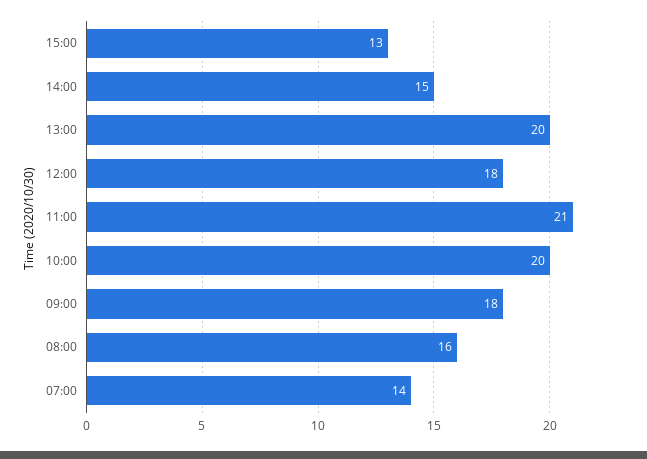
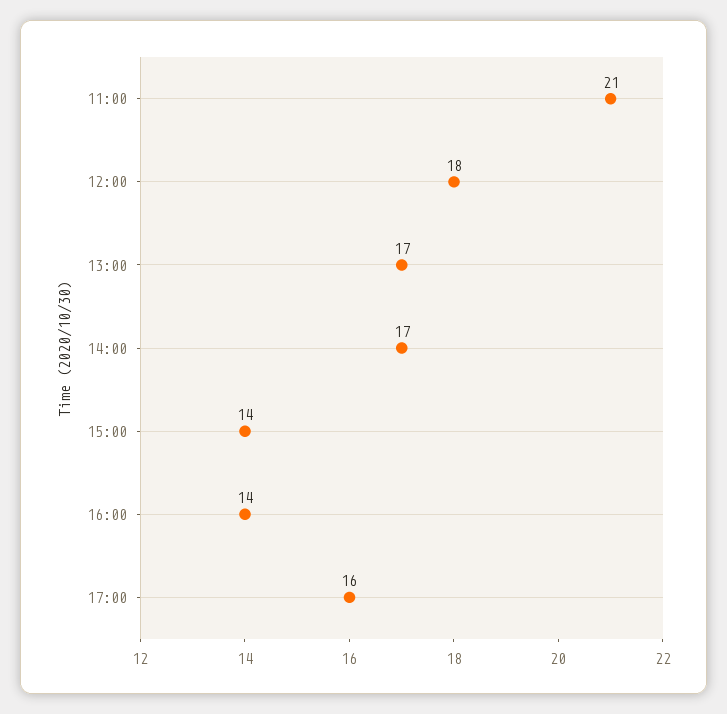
15:00: 13 -> 14
14:00: 15 -> 17
13:00: 20 -> 17
10:00: 20 -> none
09:00: 18 -> none
08:00: 16 -> none
07:00: 14 -> none
16:00: none -> 14
17:00: none -> 16

